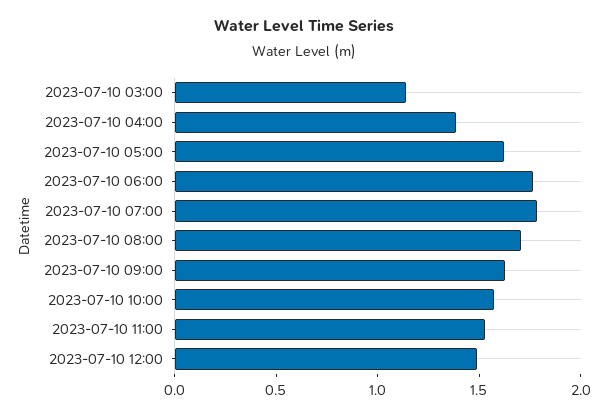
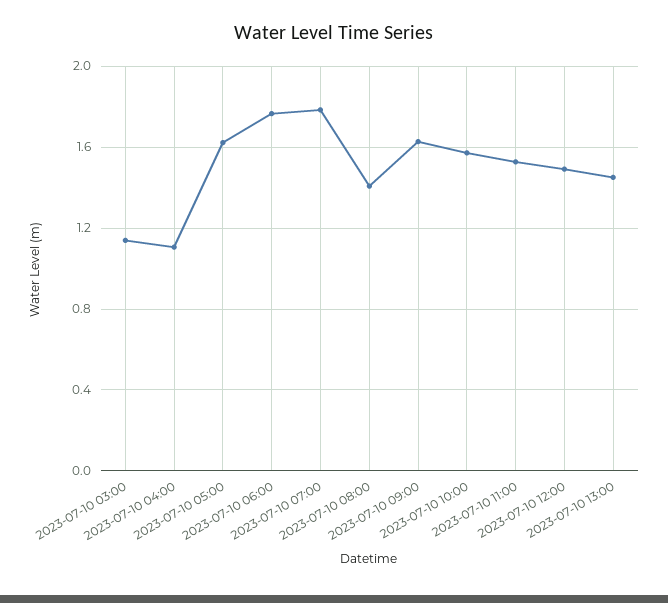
2023-07-10 04:00: 1.4 -> 1.1
2023-07-10 08:00: 1.7 -> 1.4
2023-07-10 13:00: none -> 1.45

